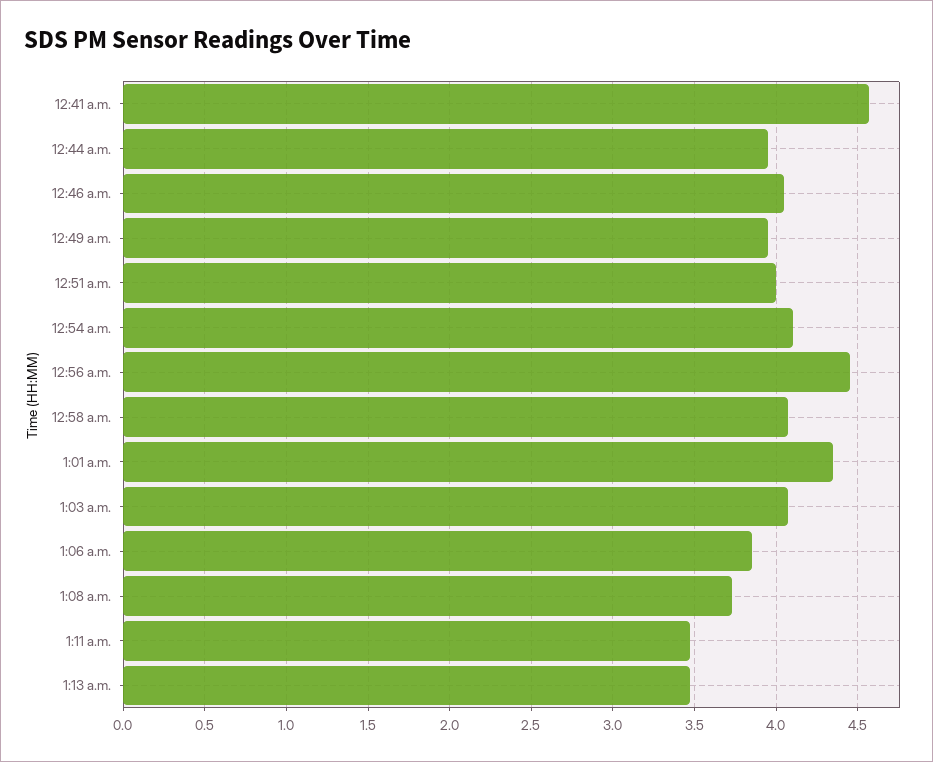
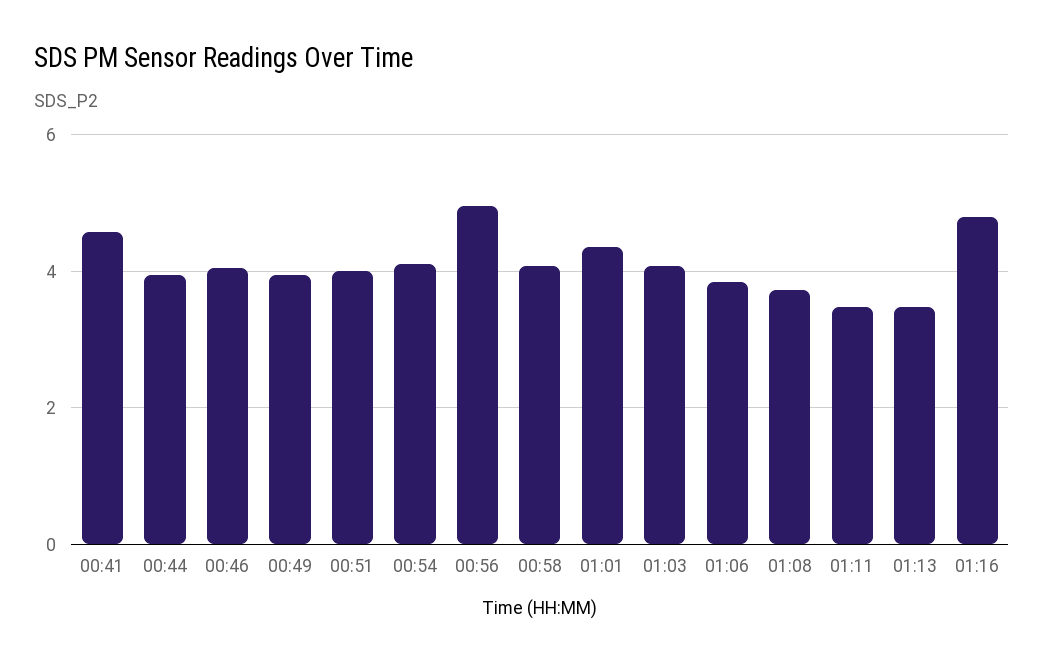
12:56 a.m.: 4.45 -> 5
01:16: none -> 4.8

